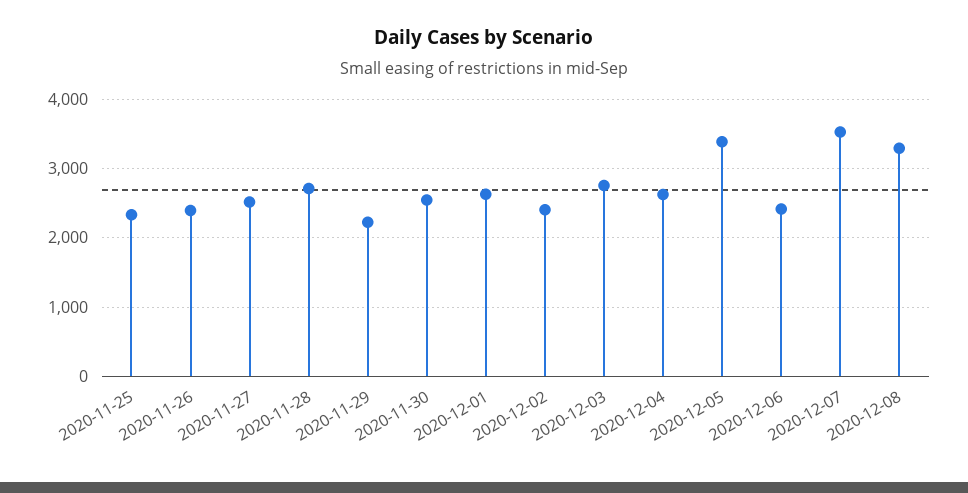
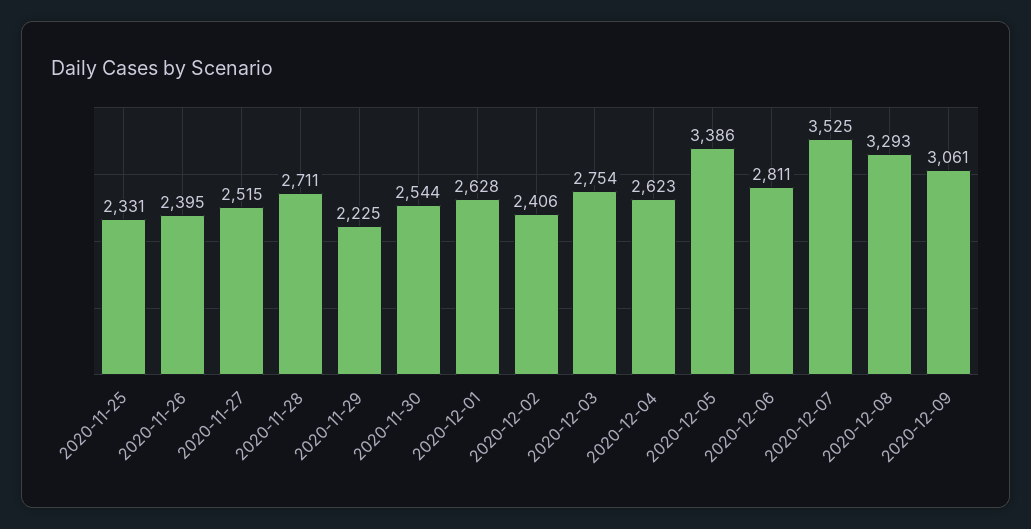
2020-12-06: 2400 -> 2811
2020-12-09: none -> 3061

